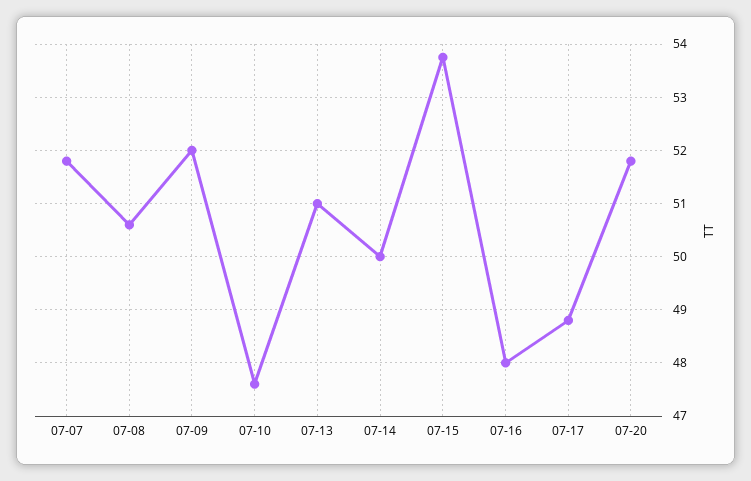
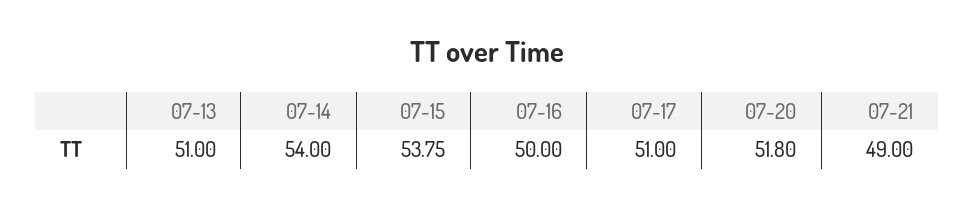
07-07: 51.8 -> none
07-08: 50.6 -> none
07-09: 52 -> none
07-10: 47.6 -> none
07-14: 50 -> 54
07-16: 48 -> 50
07-17: 48.8 -> 51
07-21: none -> 49

